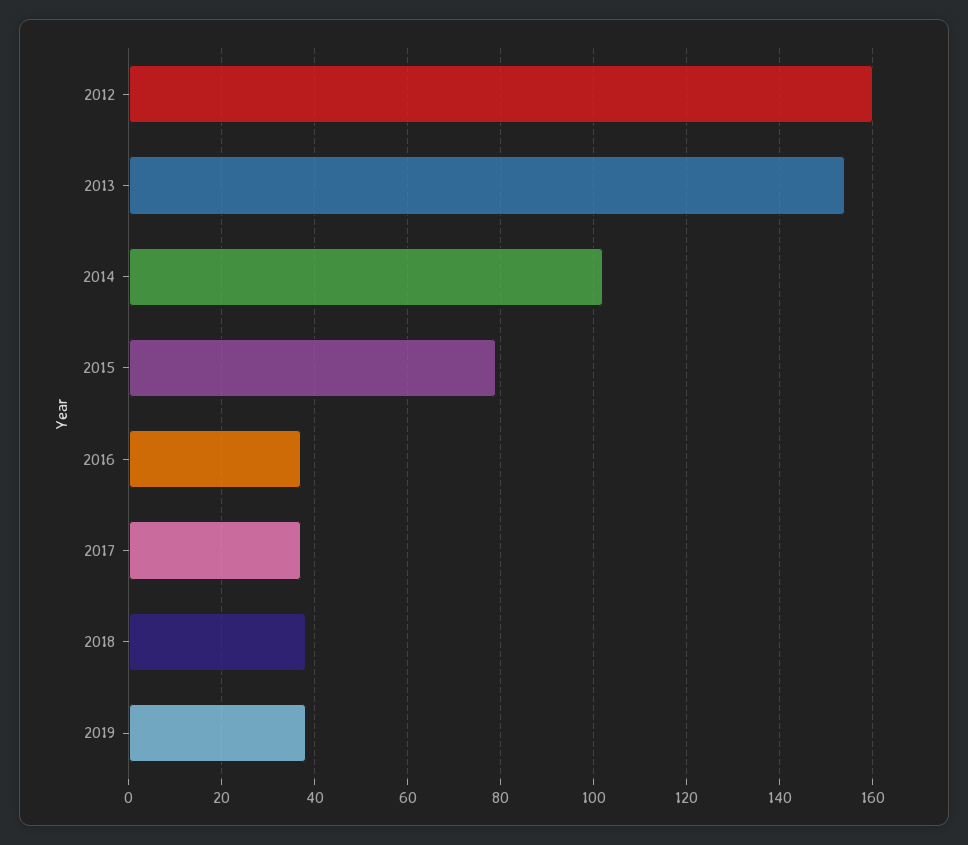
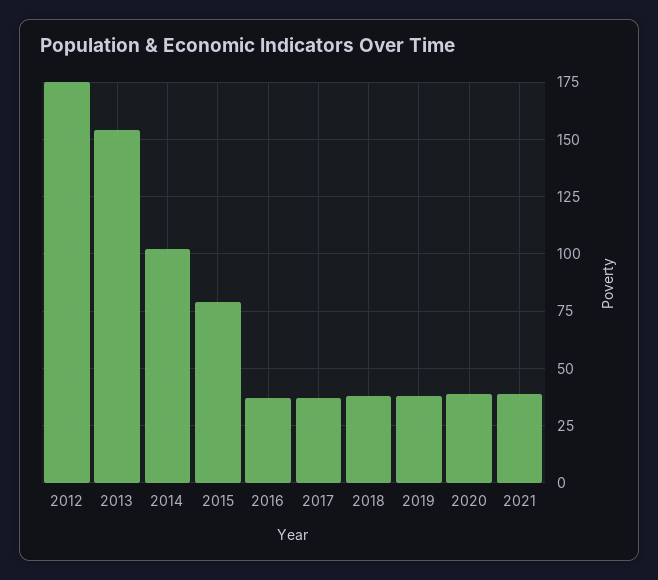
2012: 160 -> 175
2020: none -> 40
2021: none -> 40

